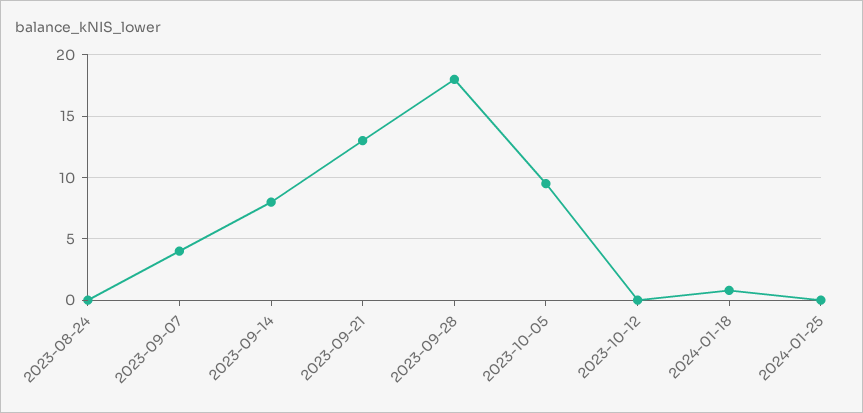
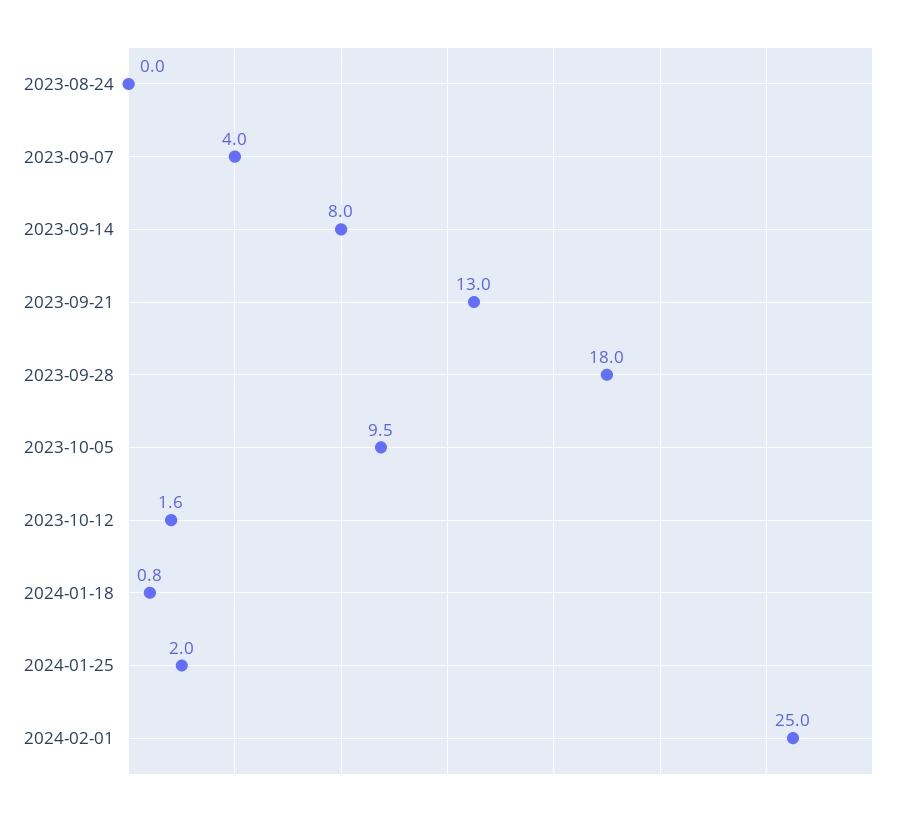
2023-10-12: 0 -> 1.6
2024-01-25: 0 -> 2
2024-02-01: none -> 25

